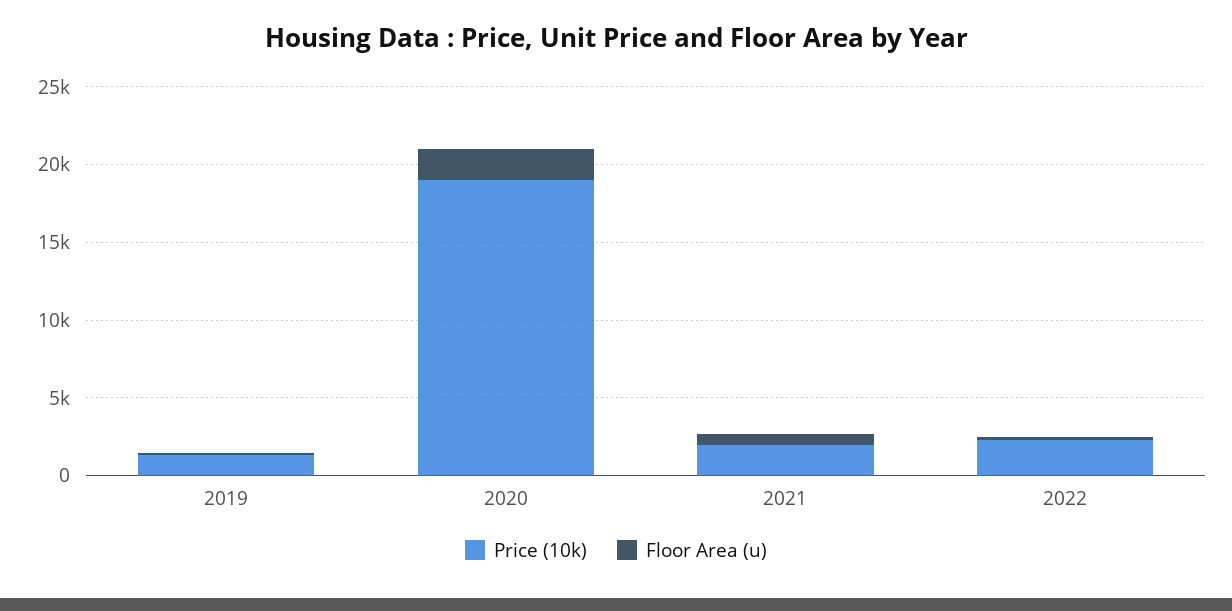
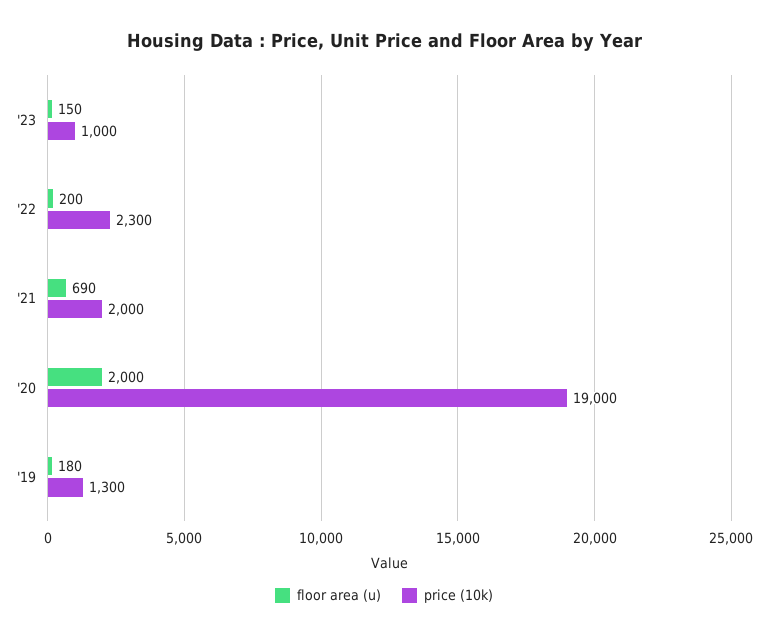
Floor Area (u), '23: none -> 150
Price (10k), '23: none -> 1000

